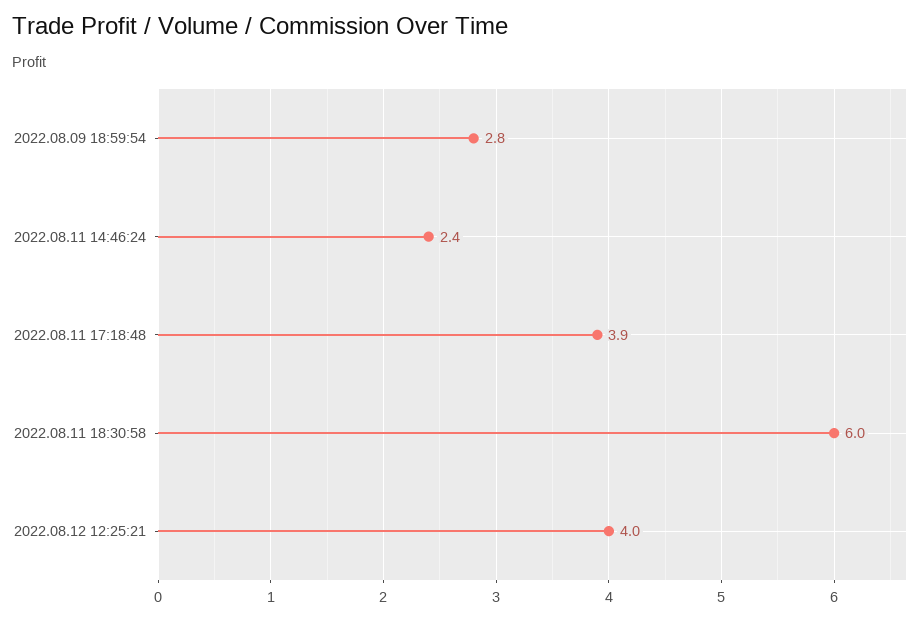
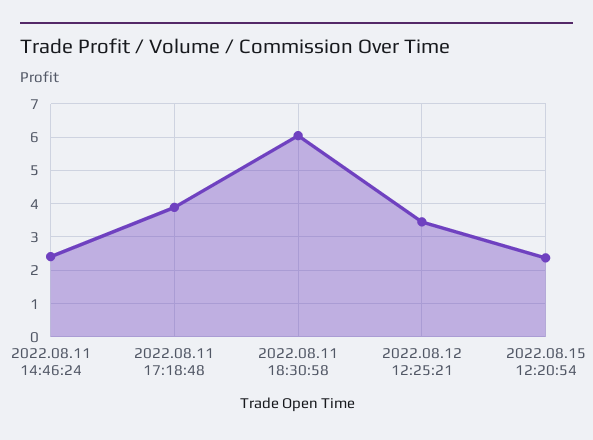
2022.08.09 18:59:54: 2.8 -> none
2022.08.12 12:25:21: 4 -> 3.4
2022.08.15 12:20:54: none -> 2.4

